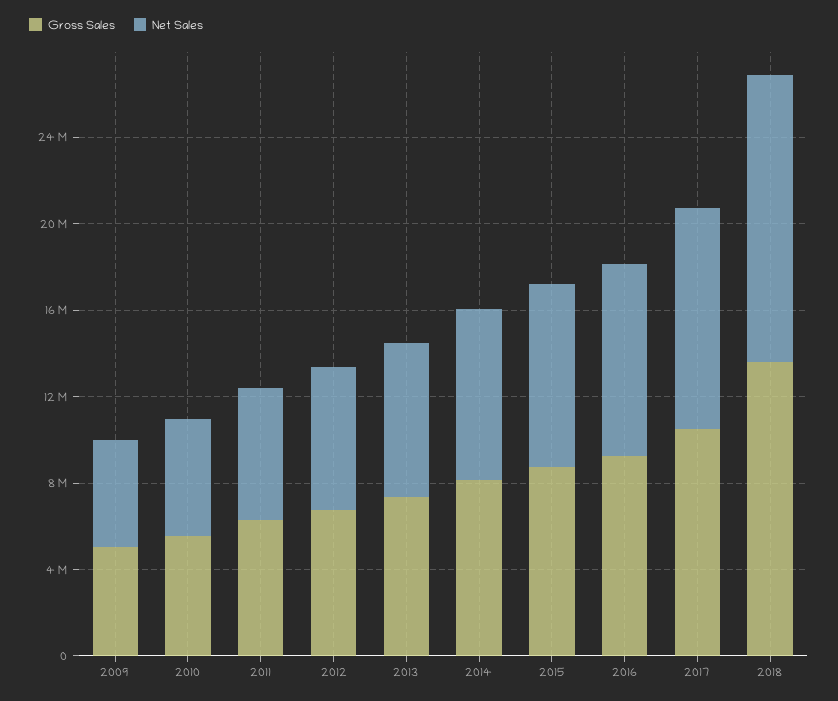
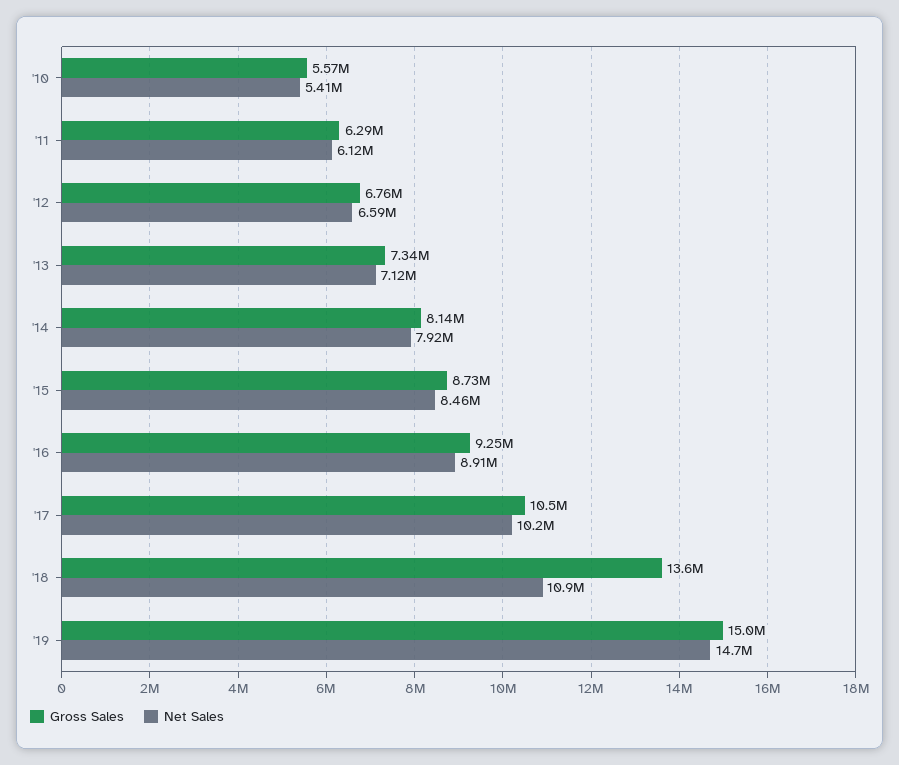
Gross Sales, 2009: 5000000 -> none
Net Sales, 2009: 5000000 -> none
Net Sales, 2018: 13000000 -> 10900000
Gross Sales, '19: none -> 15000000
Net Sales, '19: none -> 14700000

